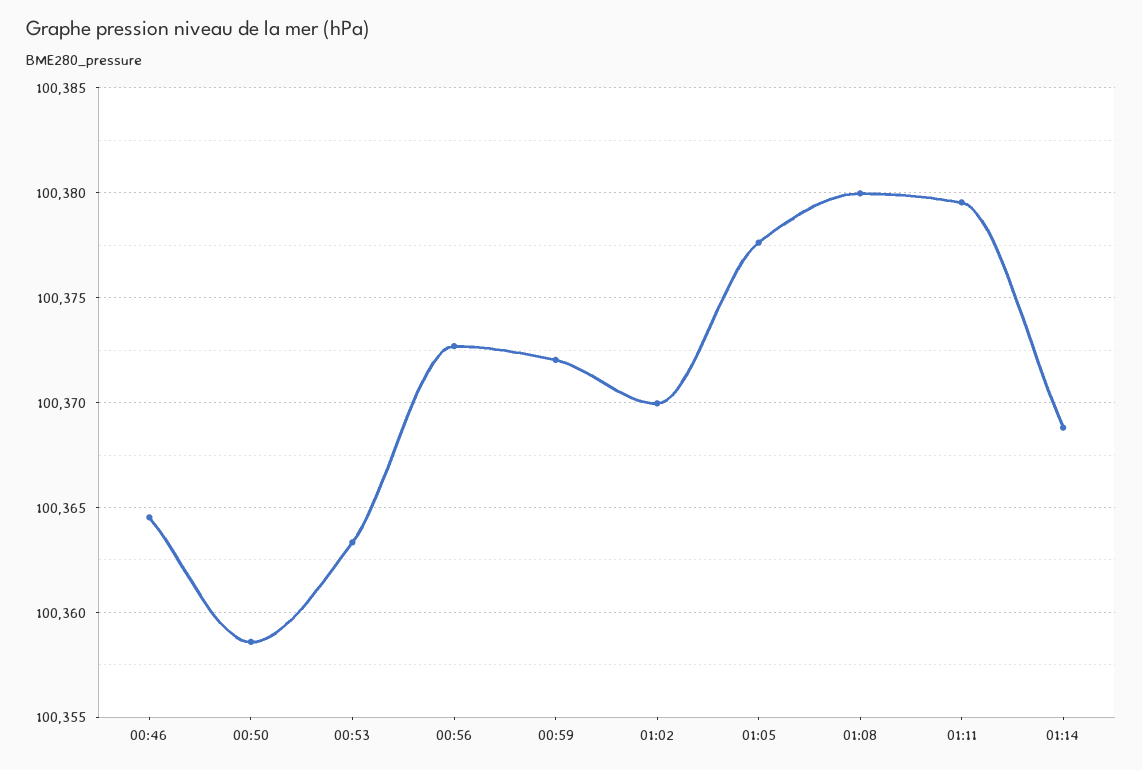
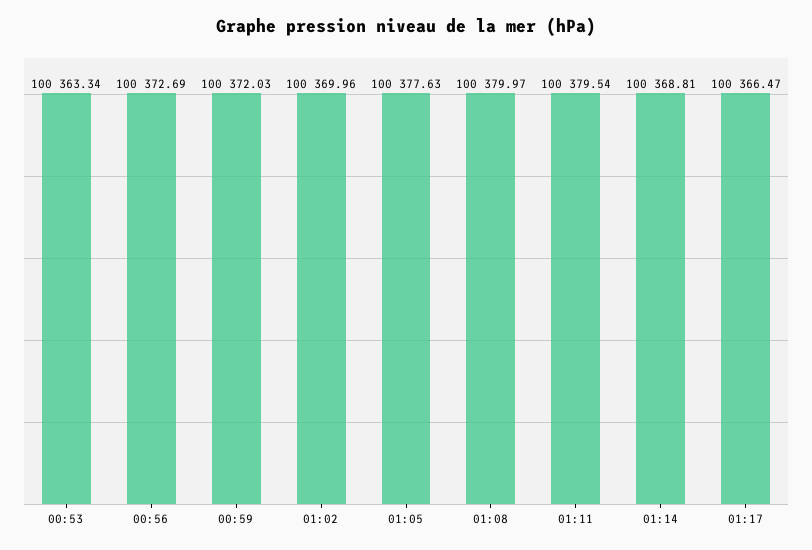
00:46: 100364.5 -> none
00:50: 100358.5 -> none
01:17: none -> 100366.47

